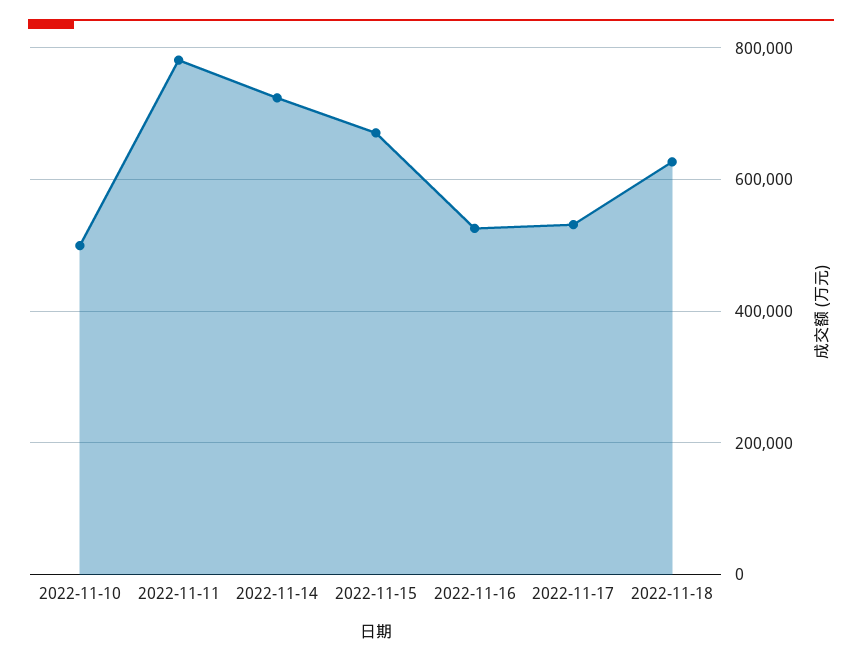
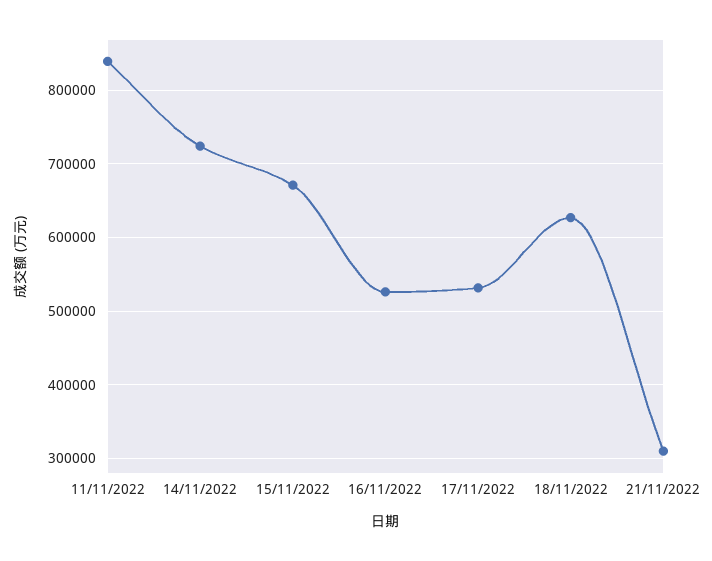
2022-11-10: 500000 -> none
2022-11-11: 780000 -> 840000
21/11/2022: none -> 310000

